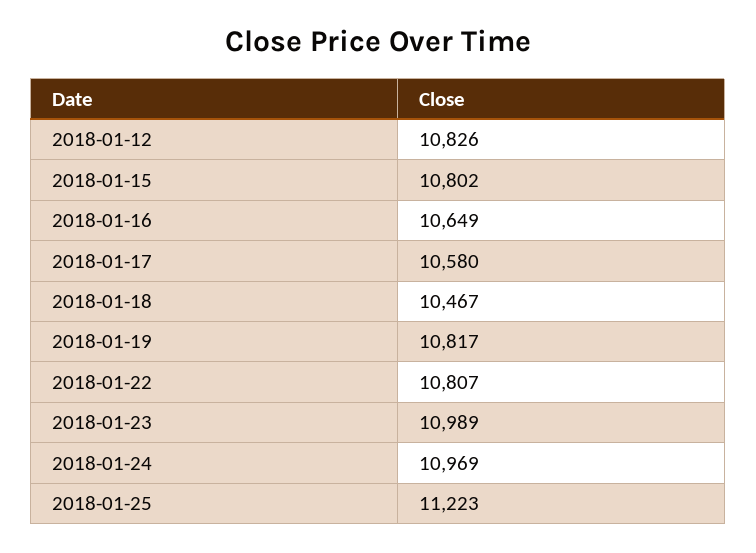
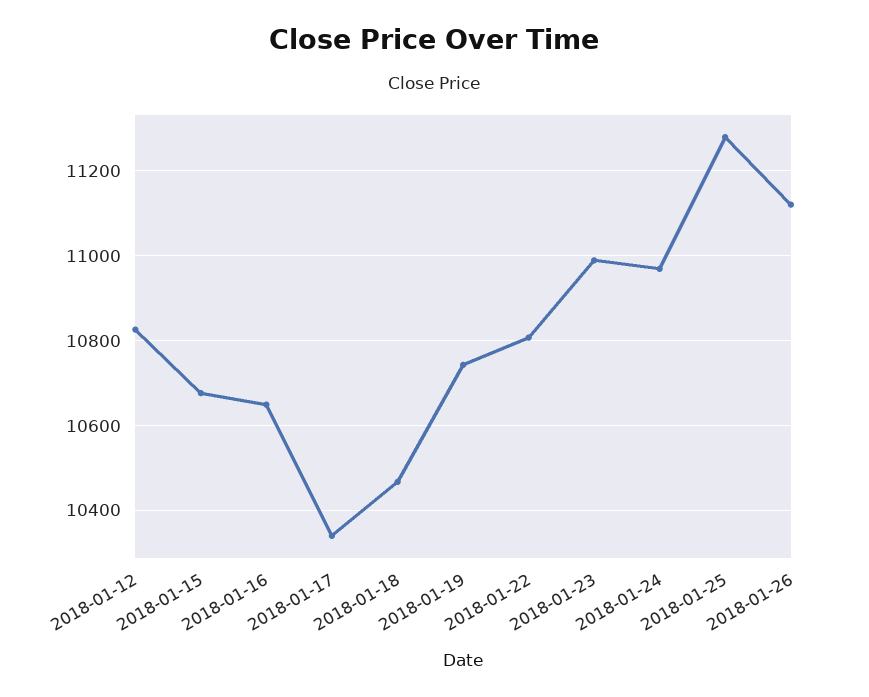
2018-01-15: 10802 -> 10680
2018-01-17: 10580 -> 10340
2018-01-19: 10817 -> 10740
2018-01-25: 11223 -> 11280
2018-01-26: none -> 11120

